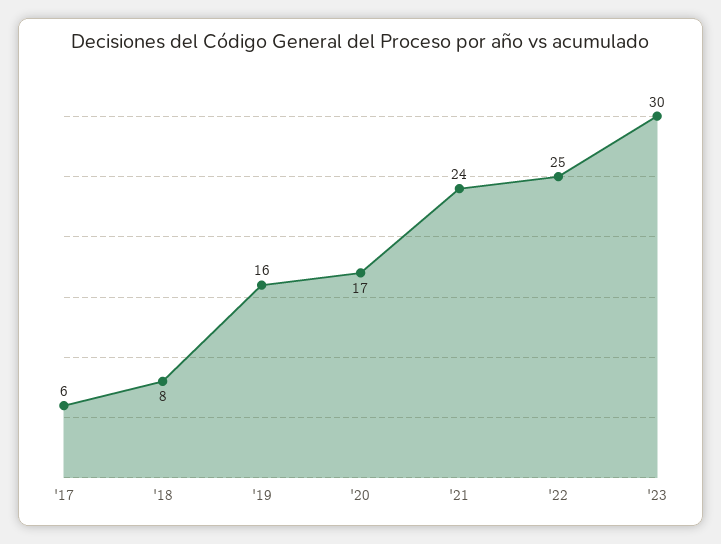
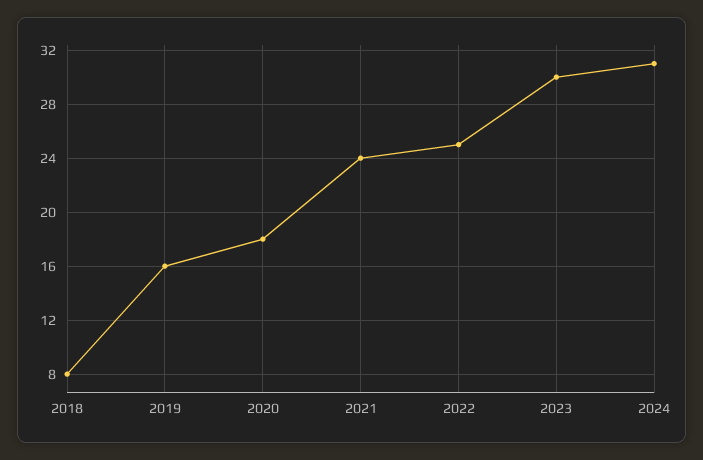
'17: 6 -> none
'20: 17 -> 18
2024: none -> 31

